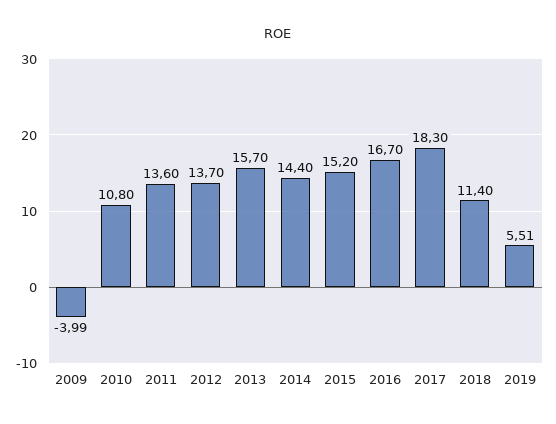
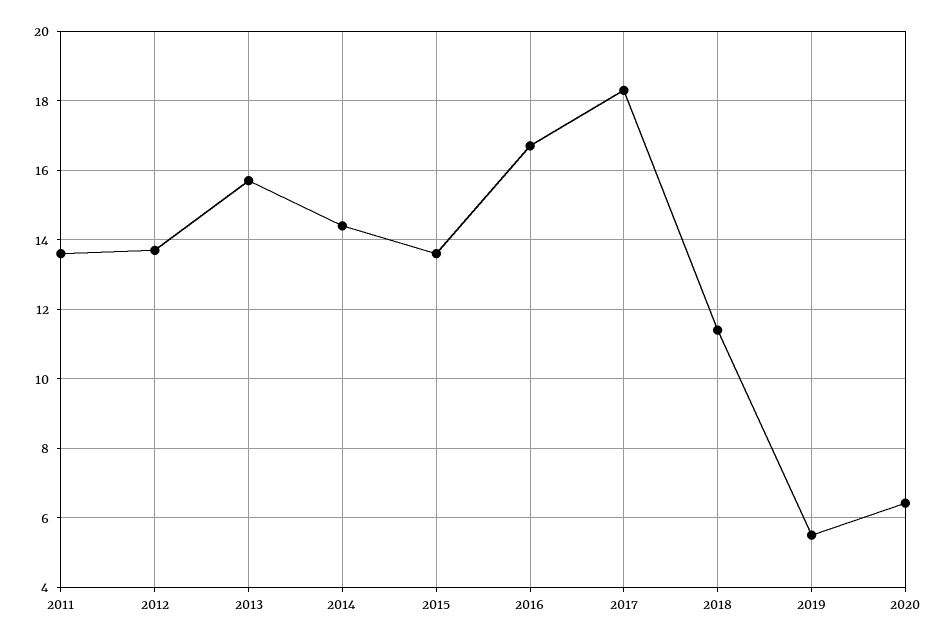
2009: -3.99 -> none
2010: 10.8 -> none
2015: 15.2 -> 13.6
2020: none -> 6.4

